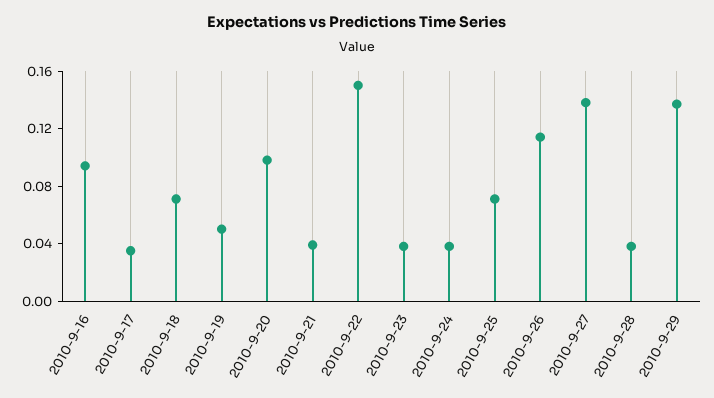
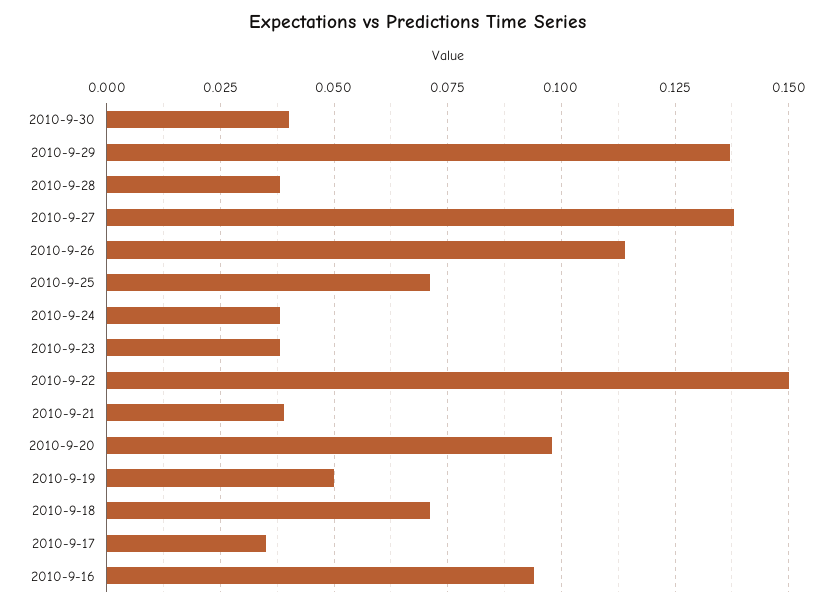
2010-9-30: none -> 0.04

